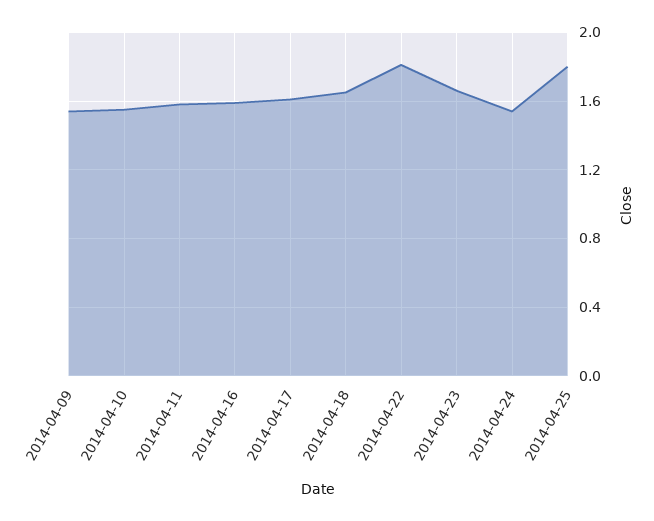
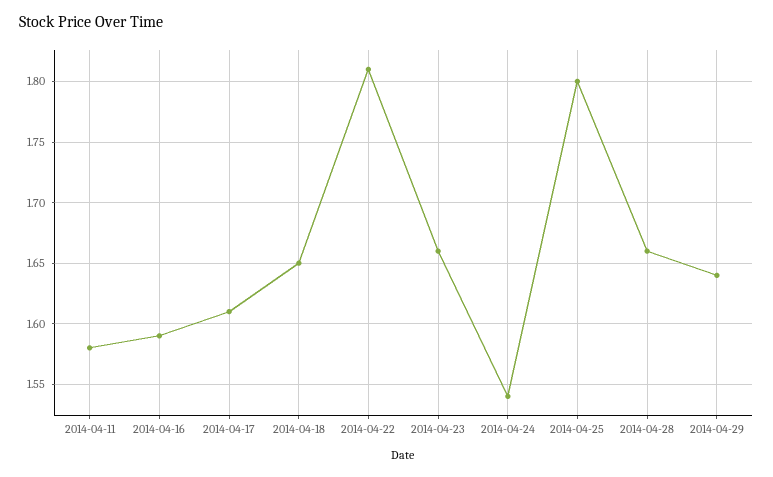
2014-04-09: 1.55 -> none
2014-04-10: 1.55 -> none
2014-04-28: none -> 1.66
2014-04-29: none -> 1.64

